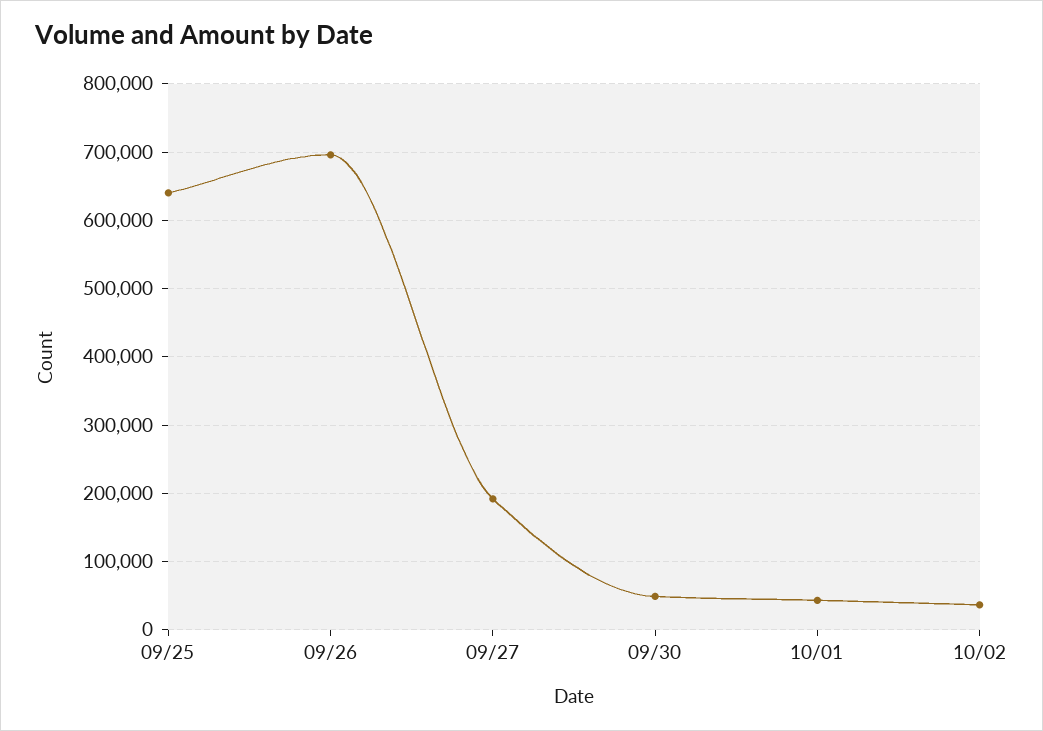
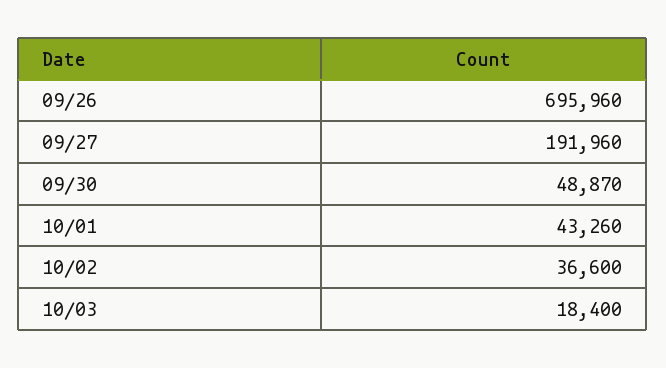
09/25: 640000 -> none
10/03: none -> 18400

